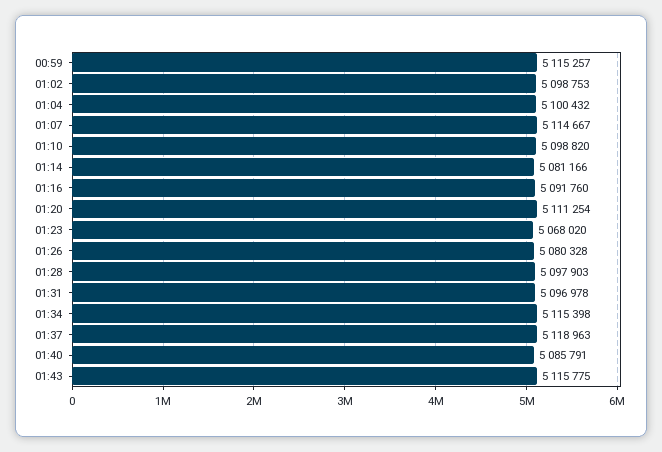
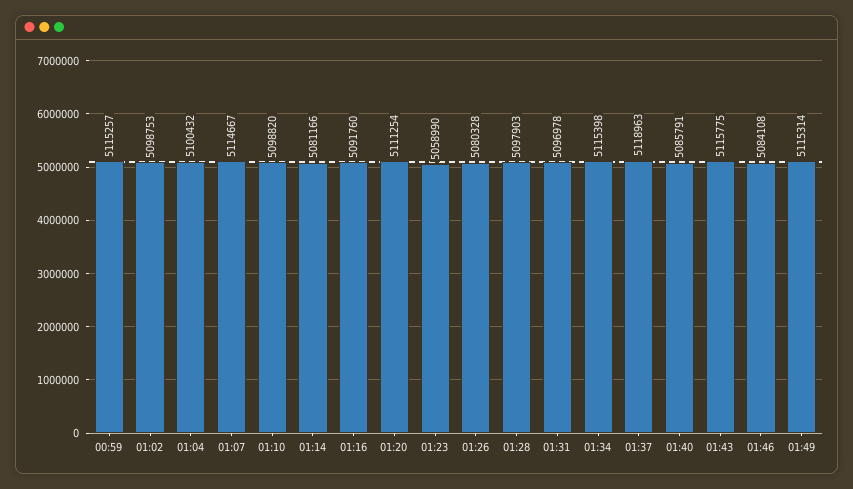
01:23: 5068020 -> 5058990
01:46: none -> 5084108
01:49: none -> 5115314

